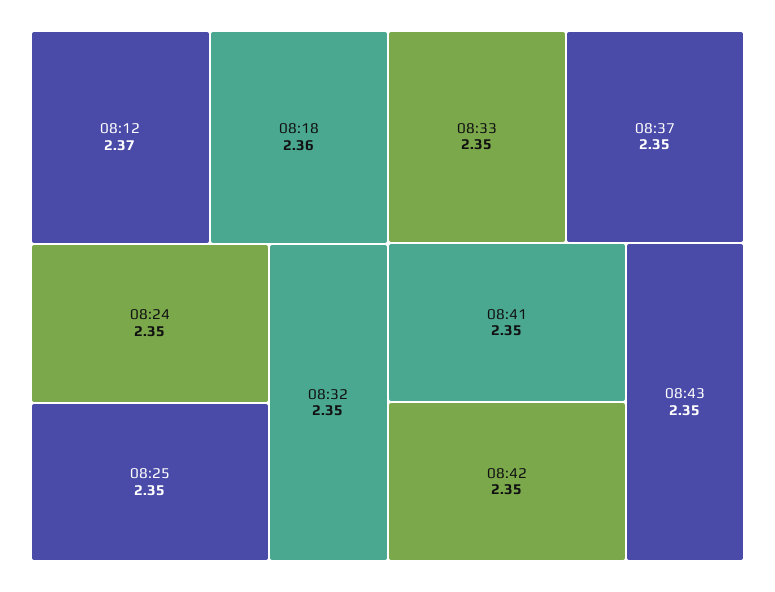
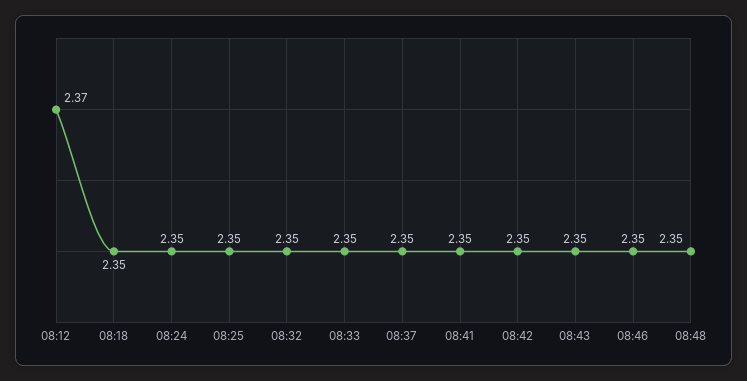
08:18: 2.36 -> 2.35
08:46: none -> 2.35
08:48: none -> 2.35

